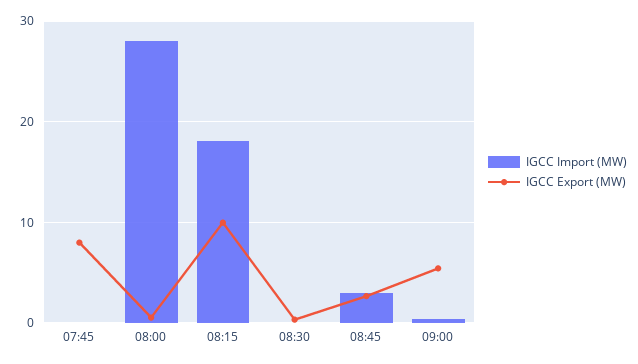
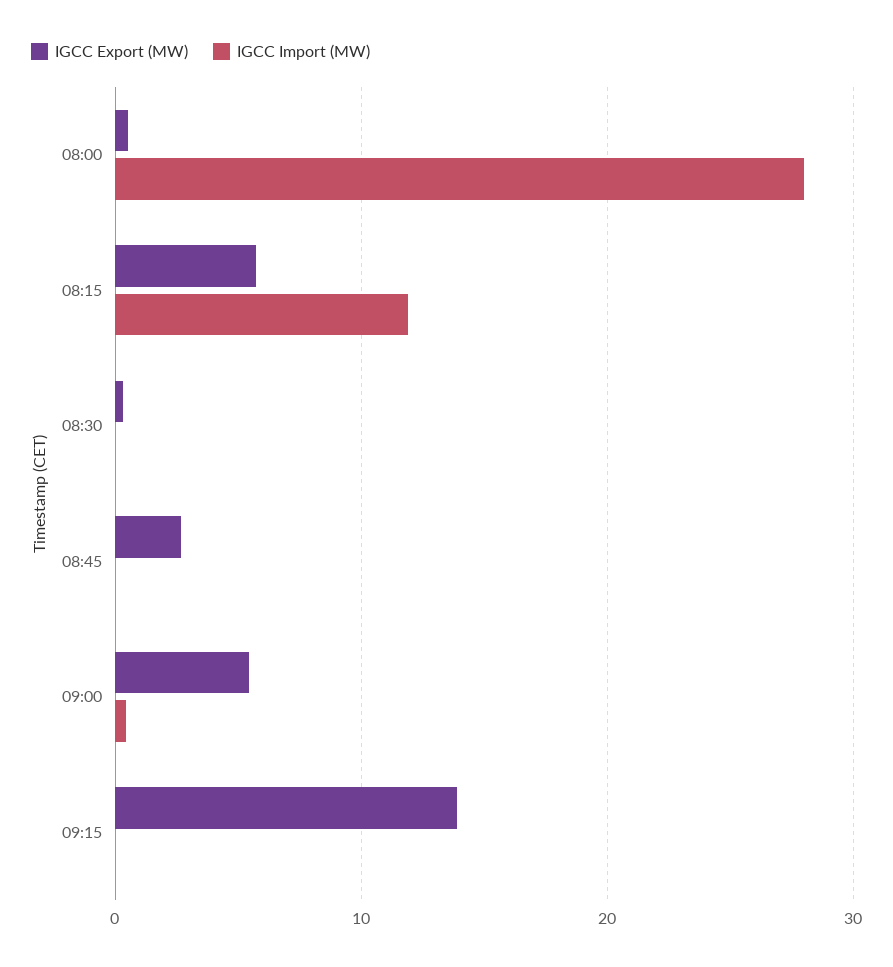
IGCC Import (MW), 07:45: 0 -> none
IGCC Export (MW), 07:45: 8 -> none
IGCC Import (MW), 08:15: 18 -> 12
IGCC Export (MW), 08:15: 10 -> 6
IGCC Import (MW), 08:45: 3 -> 0
IGCC Export (MW), 09:15: none -> 14
IGCC Import (MW), 09:15: none -> 0

